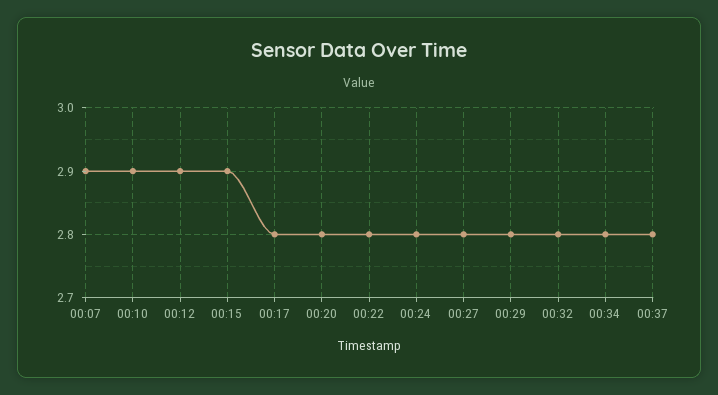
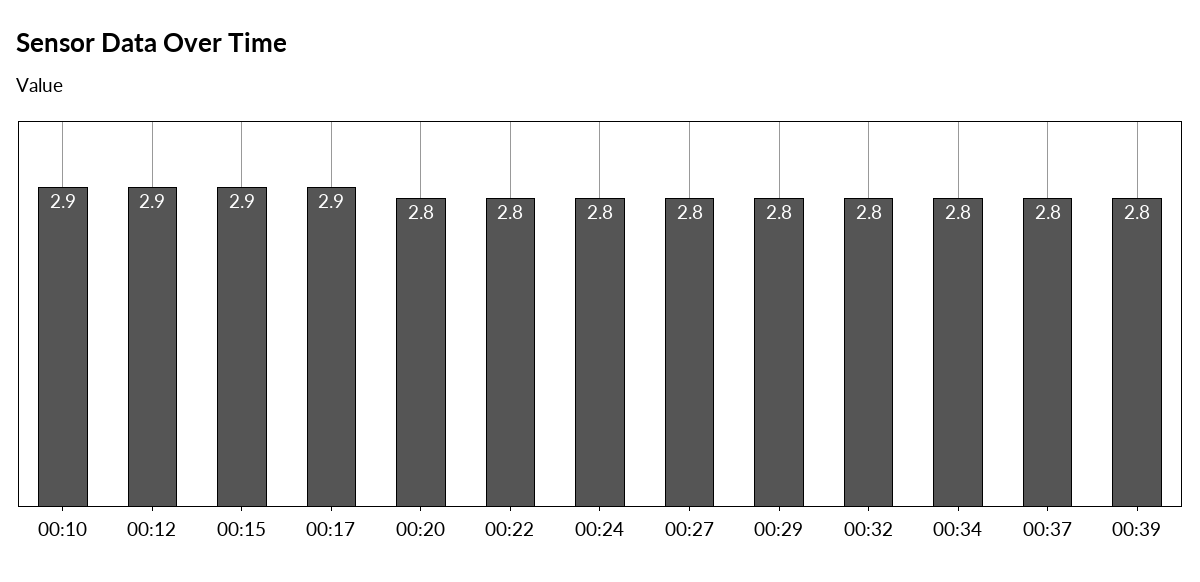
00:07: 2.9 -> none
00:17: 2.8 -> 2.9
00:39: none -> 2.8

